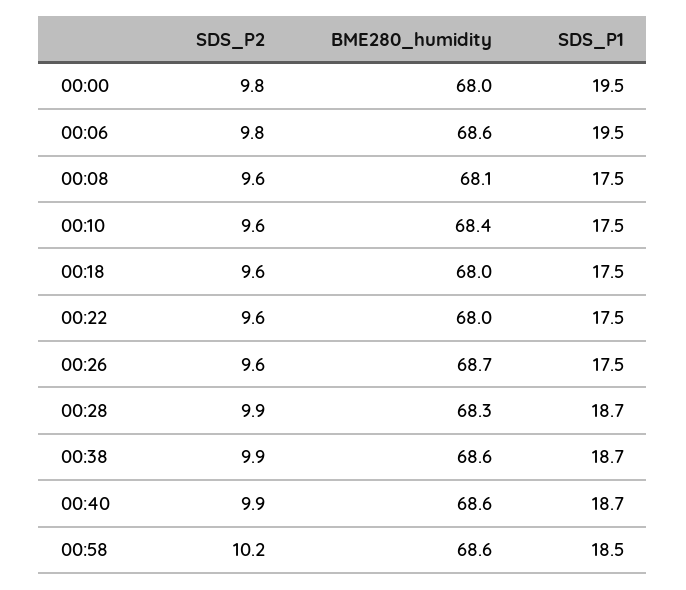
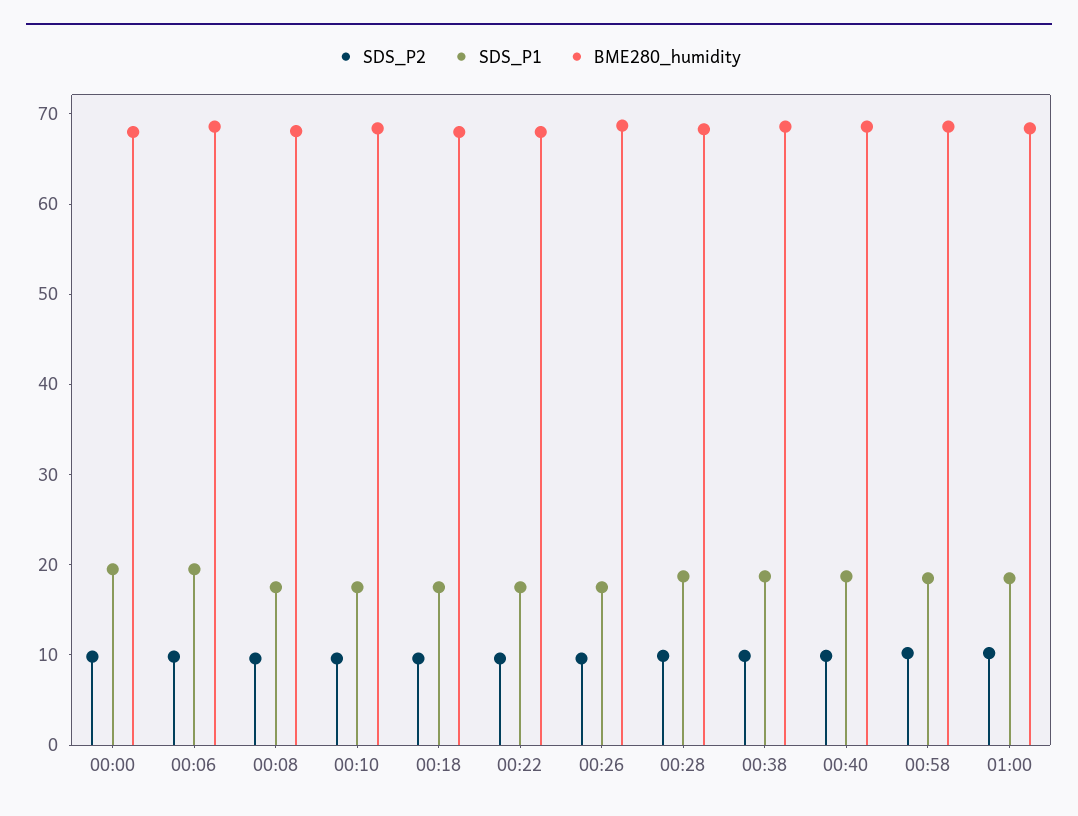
SDS_P2, 01:00: none -> 10
SDS_P1, 01:00: none -> 18
BME280_humidity, 01:00: none -> 68

